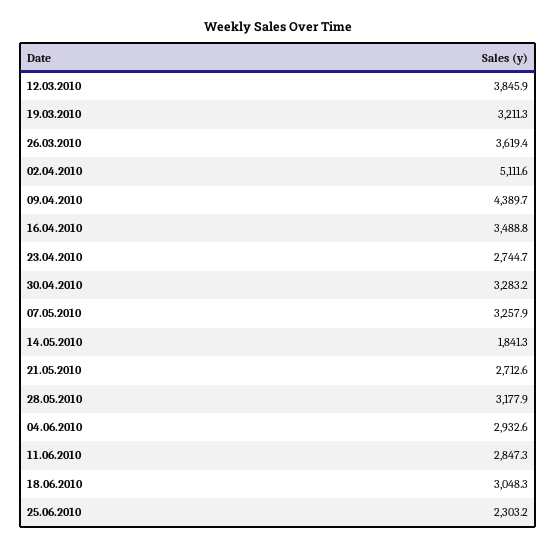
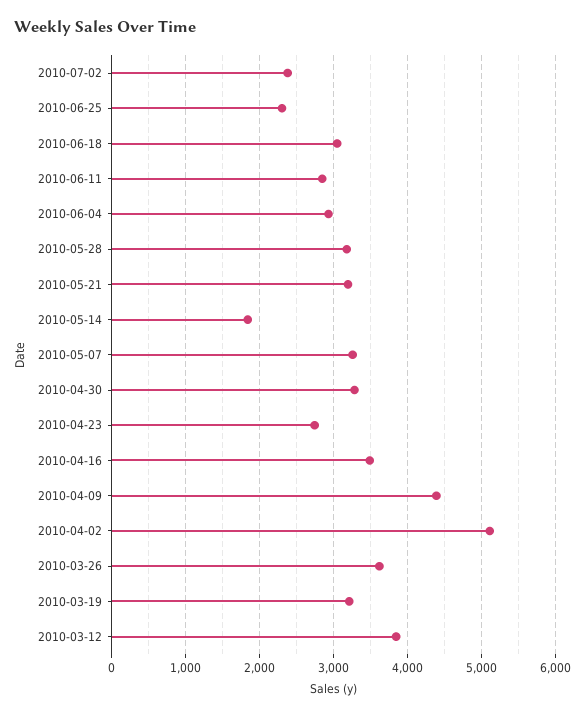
21.05.2010: 2712.6 -> 3200
2010-07-02: none -> 2400

